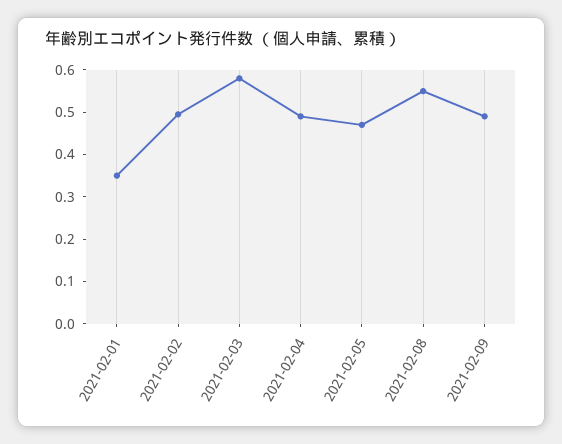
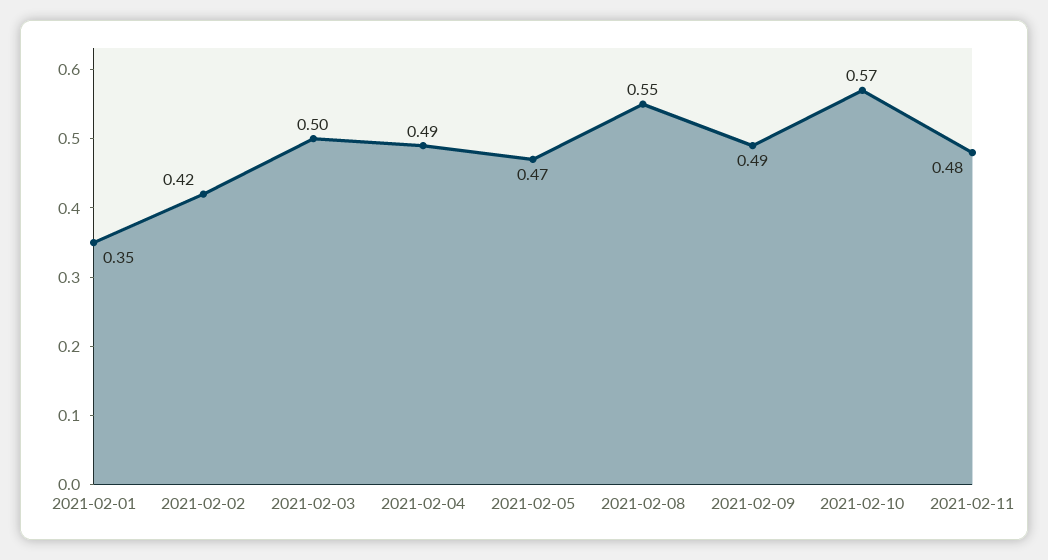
2021-02-02: 0.5 -> 0.42
2021-02-03: 0.58 -> 0.5
2021-02-10: none -> 0.57
2021-02-11: none -> 0.48

